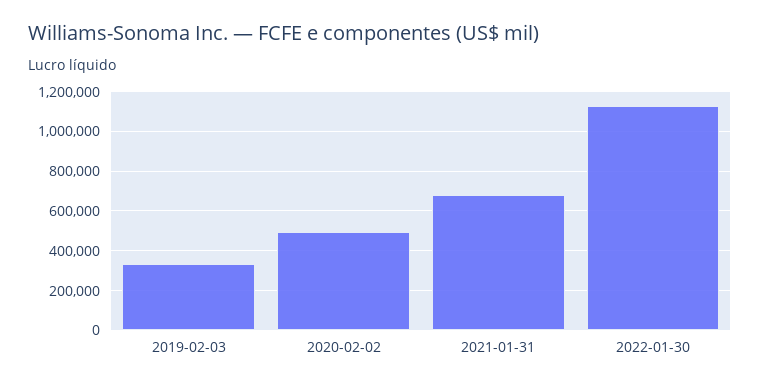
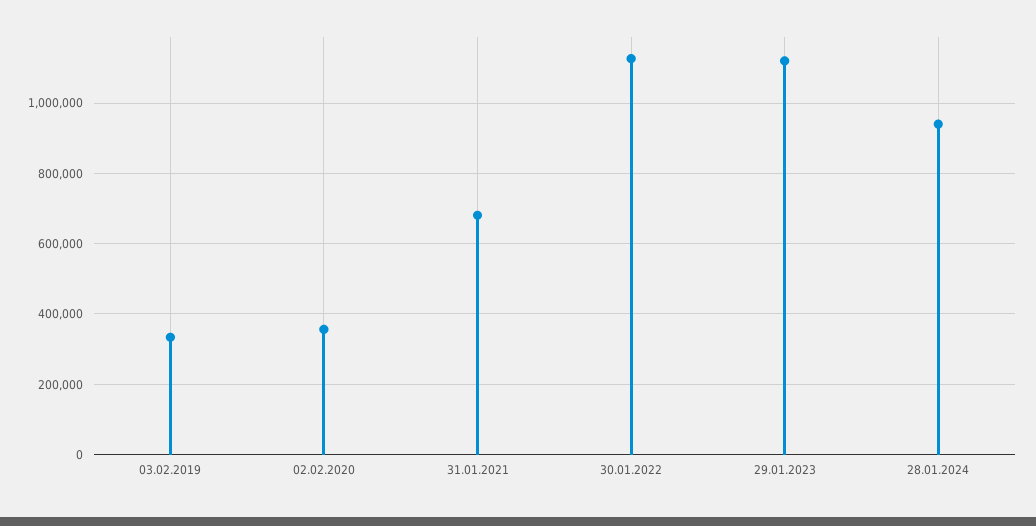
2020-02-02: 500000 -> 360000
29.01.2023: none -> 1120000
28.01.2024: none -> 940000

